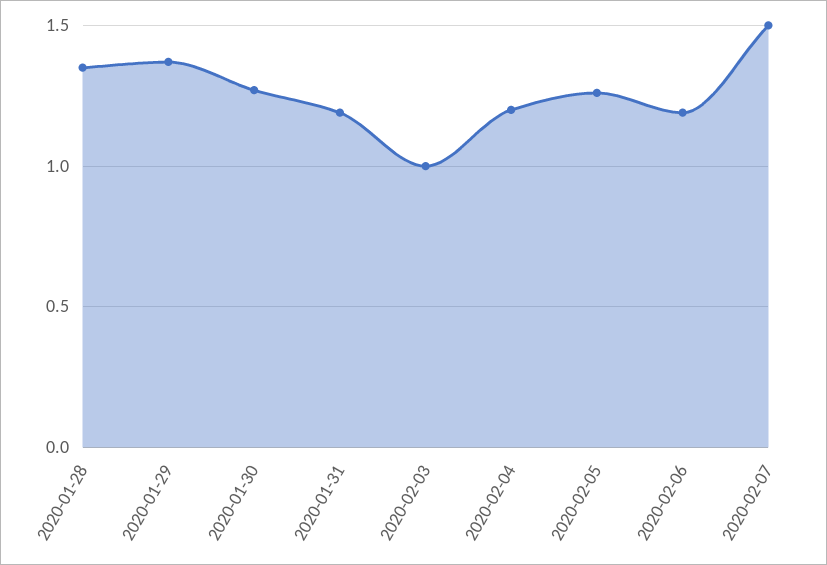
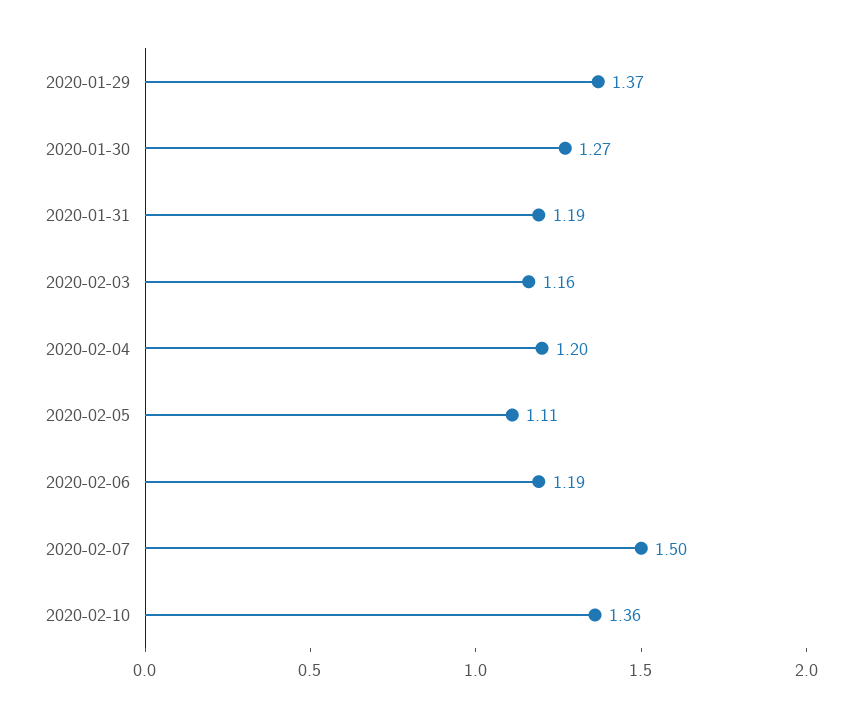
2020-01-28: 1.35 -> none
2020-02-03: 1 -> 1.16
2020-02-05: 1.25 -> 1.11
2020-02-10: none -> 1.36

